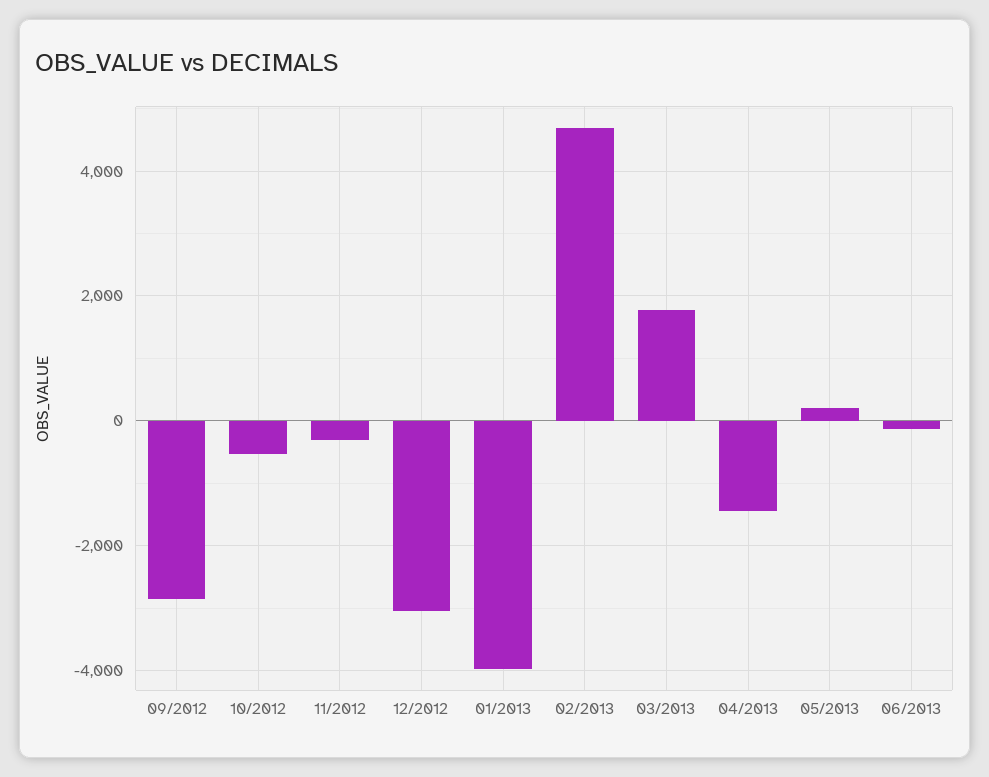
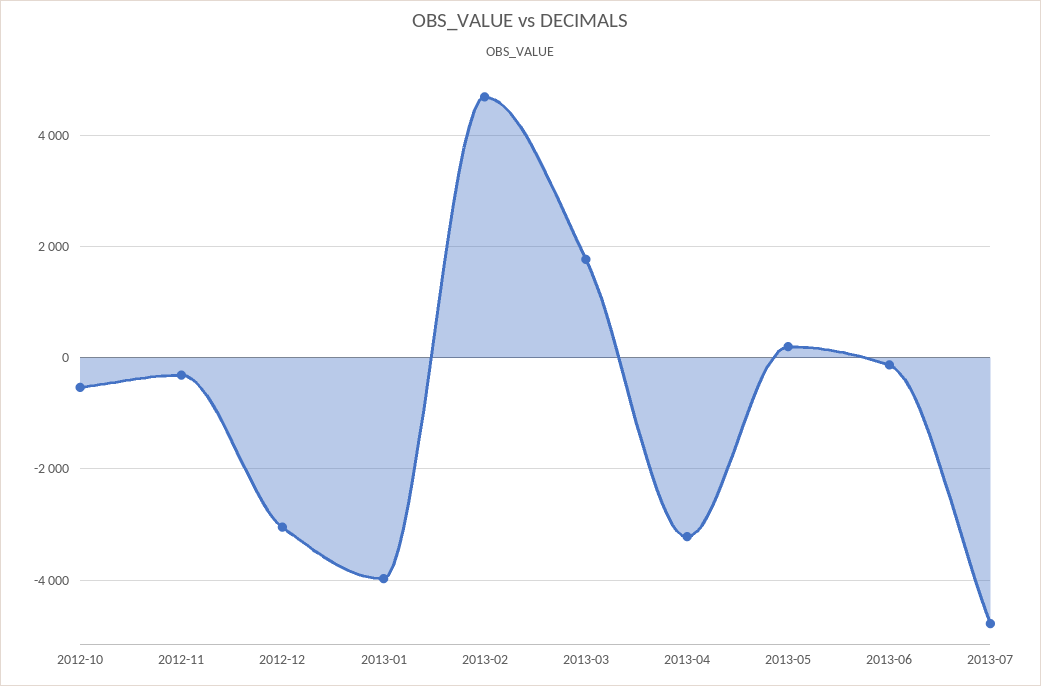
09/2012: -2800 -> none
04/2013: -1400 -> -3200
2013-07: none -> -4800

